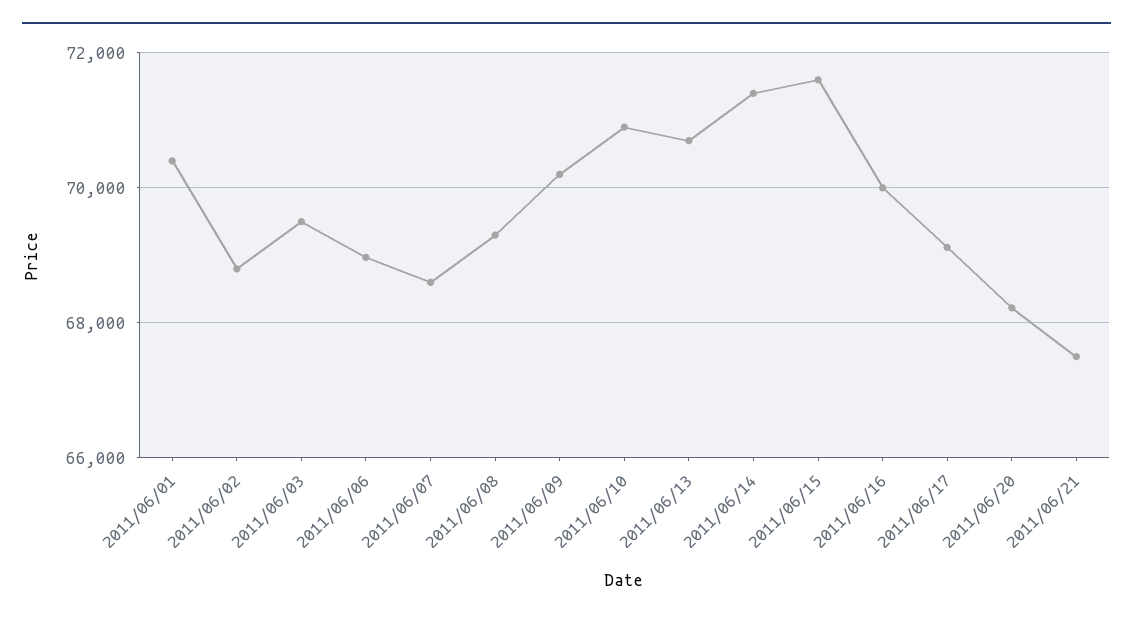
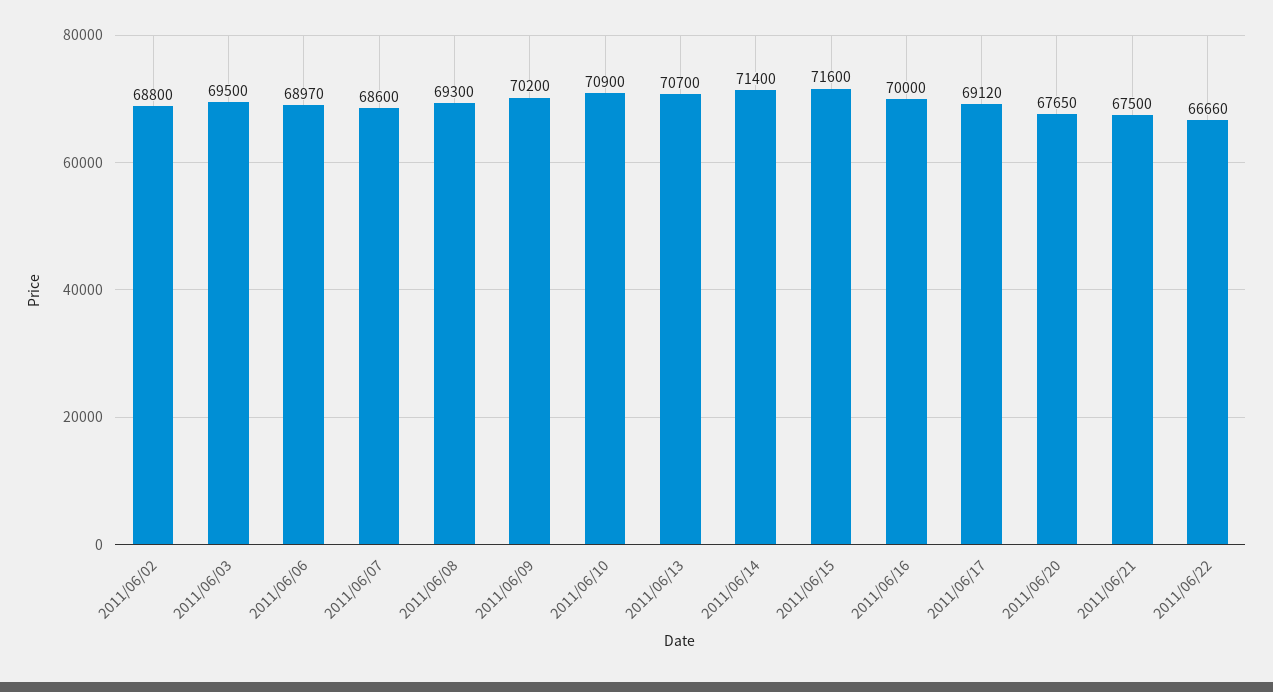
2011/06/01: 70400 -> none
2011/06/20: 68200 -> 67650
2011/06/22: none -> 66660

